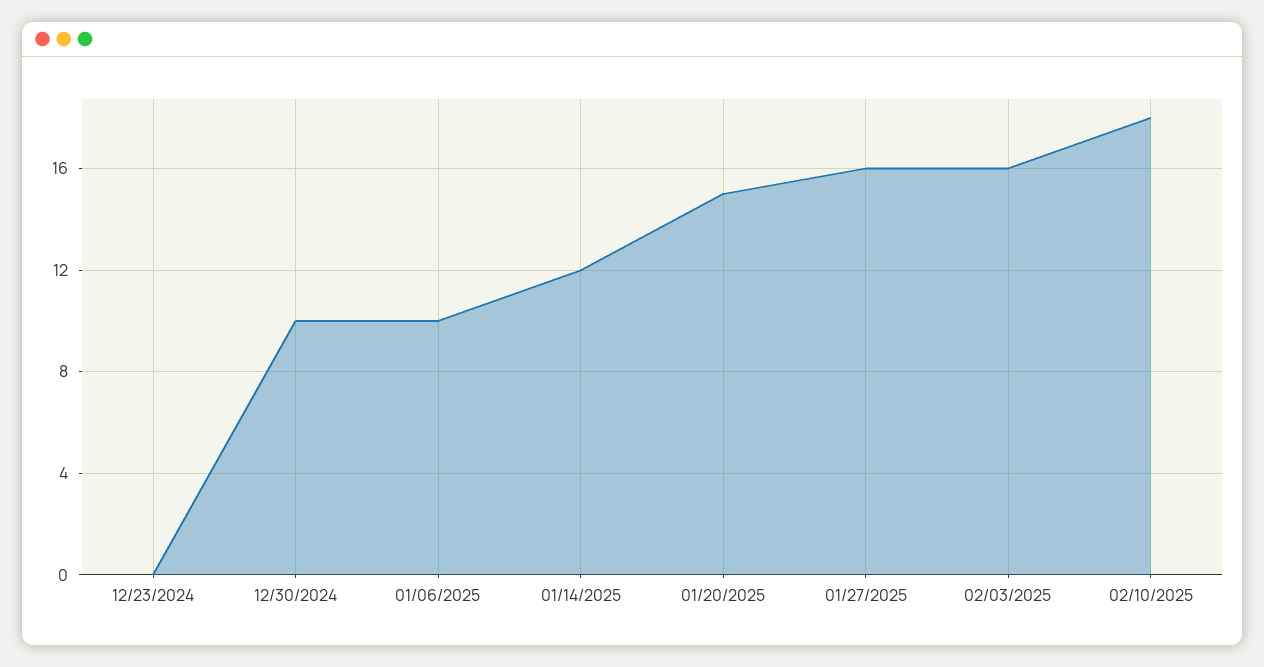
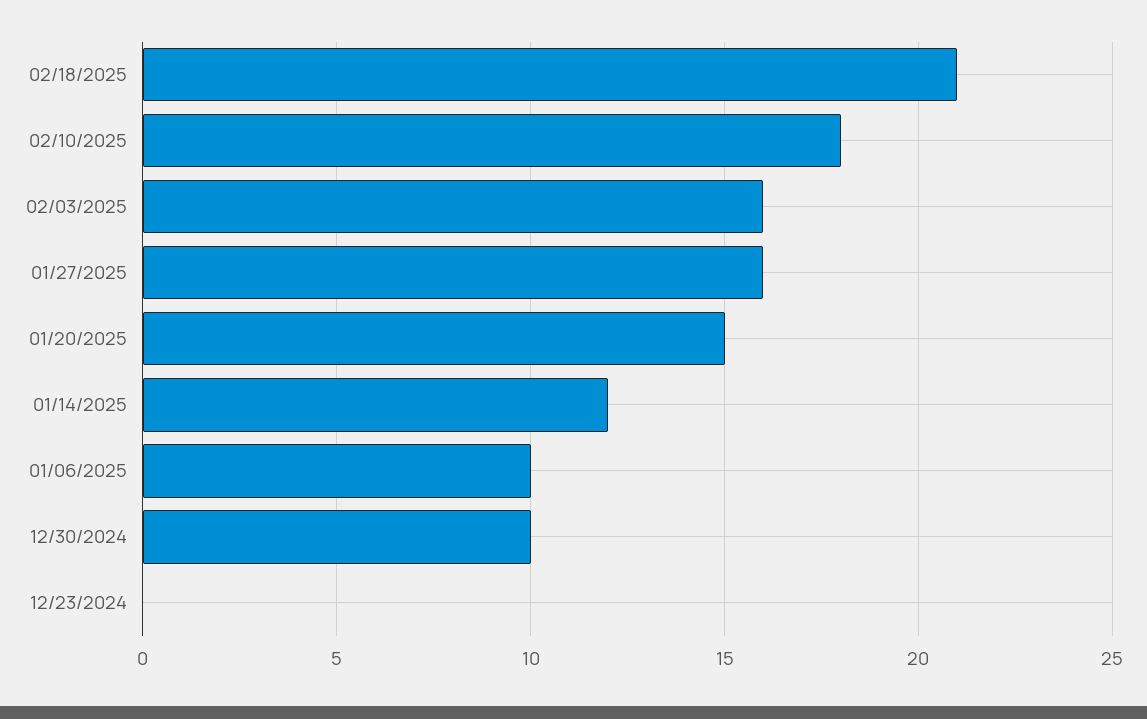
02/18/2025: none -> 21

